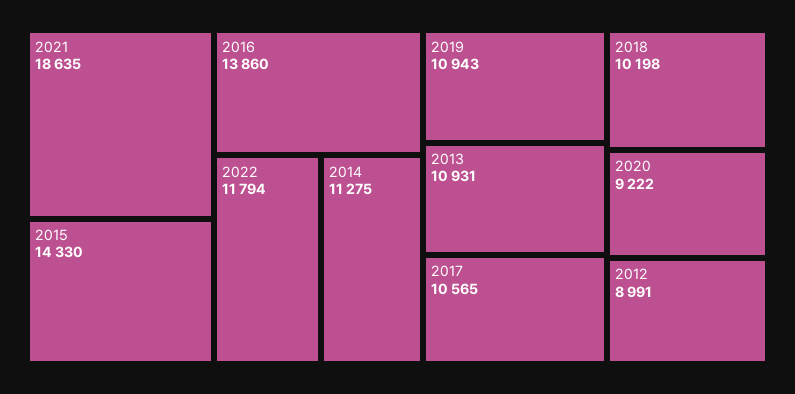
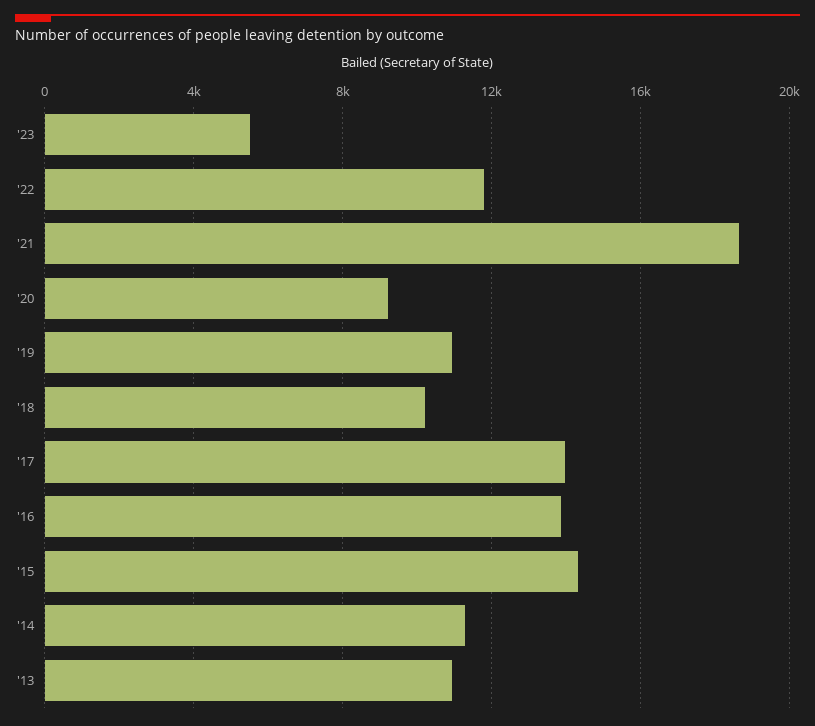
2017: 10565 -> 14000
2012: 8991 -> none
'23: none -> 5500

